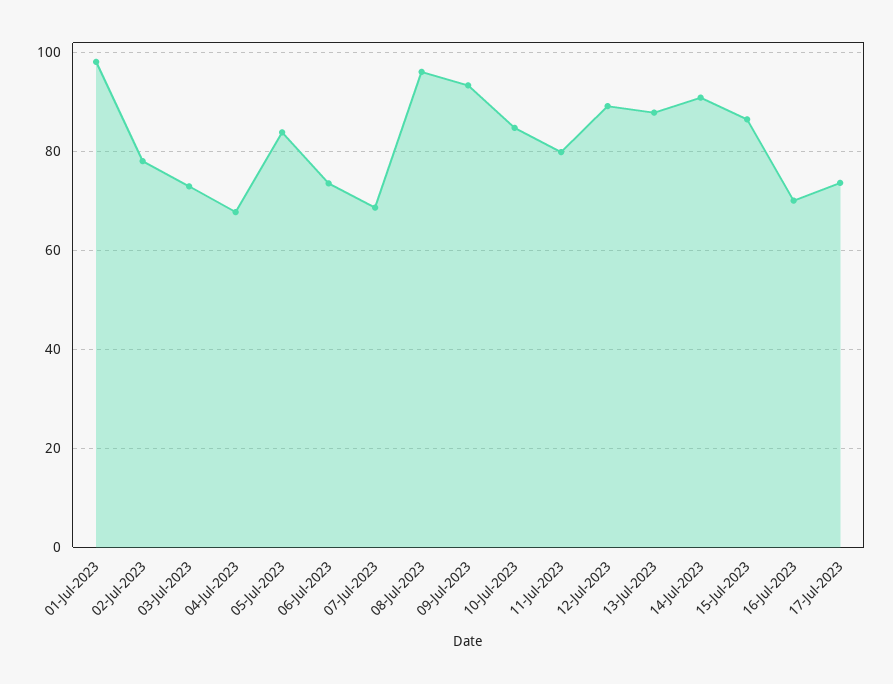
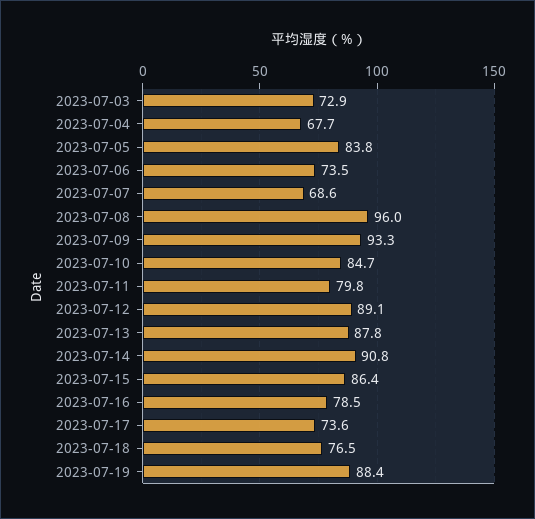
01-Jul-2023: 98 -> none
02-Jul-2023: 78 -> none
16-Jul-2023: 70 -> 78.5
2023-07-18: none -> 76.5
2023-07-19: none -> 88.4

